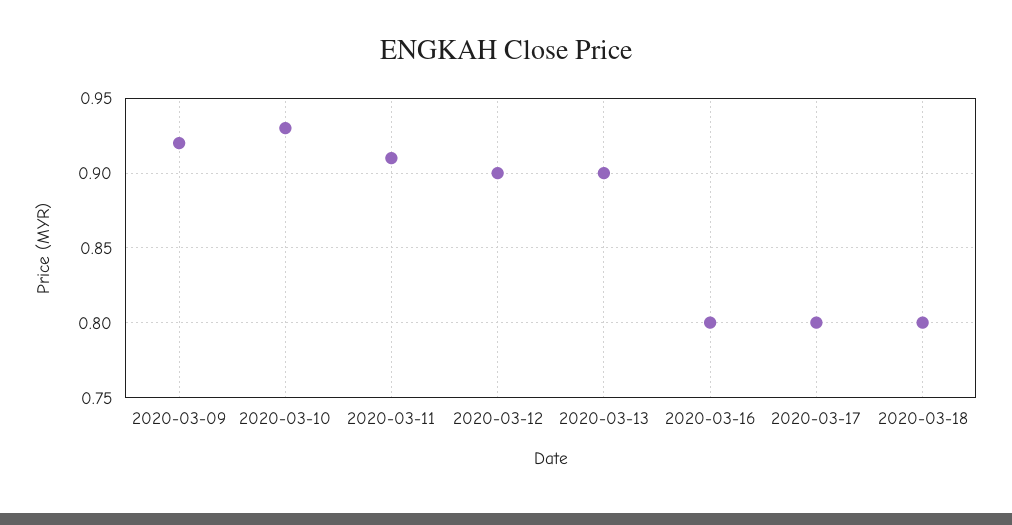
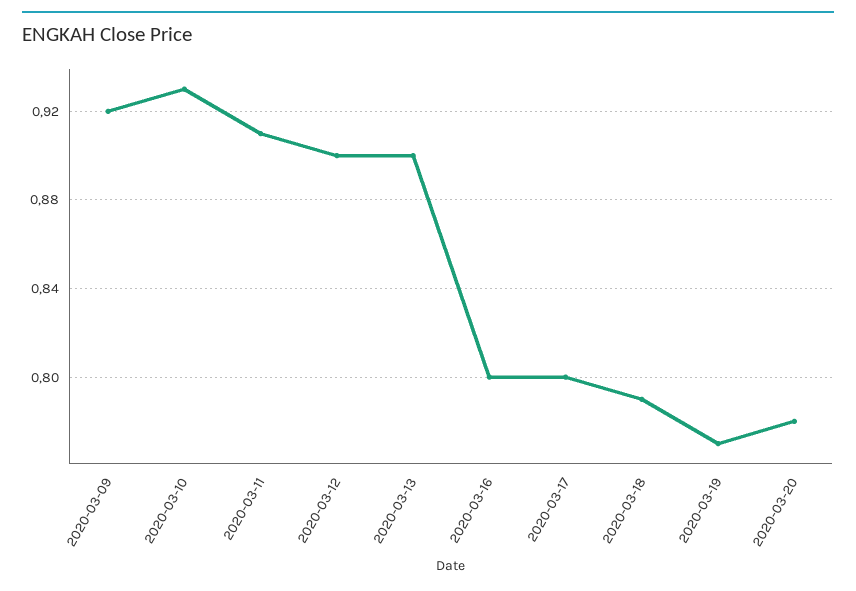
2020-03-18: 0.8 -> 0.79
2020-03-19: none -> 0.77
2020-03-20: none -> 0.78

